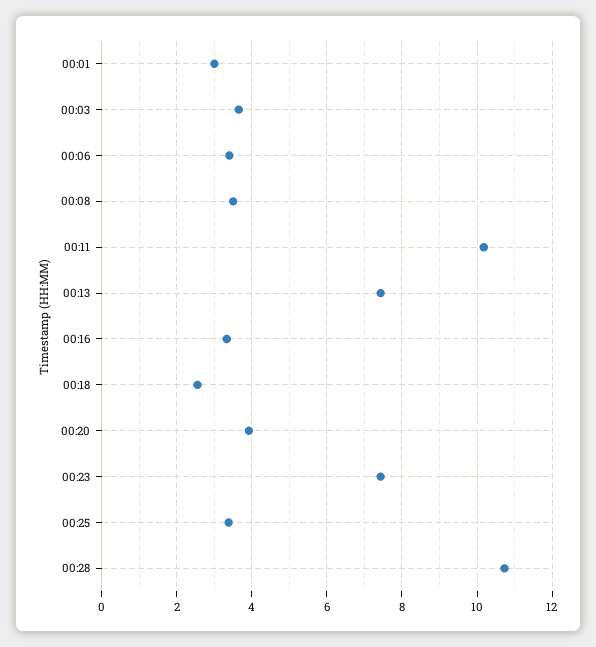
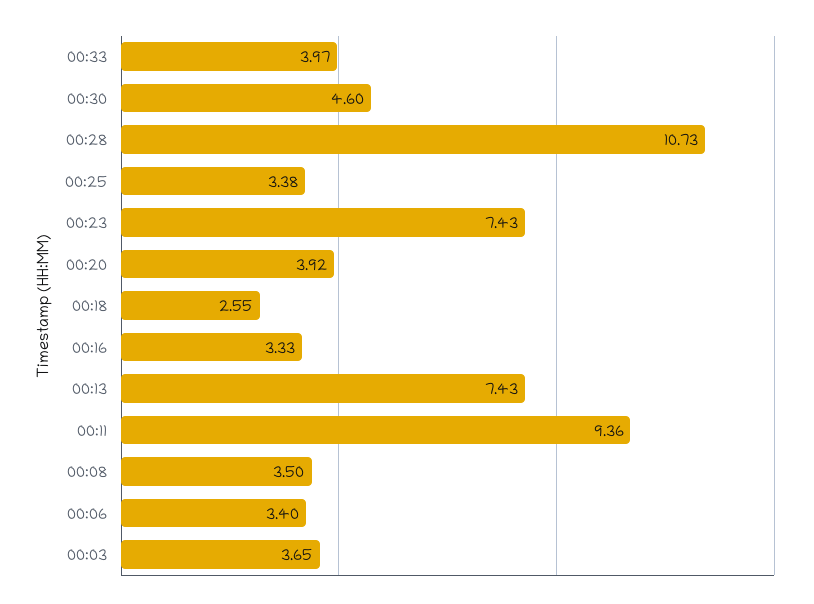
00:01: 3 -> none
00:11: 10.2 -> 9.36
00:33: none -> 3.97
00:30: none -> 4.6

